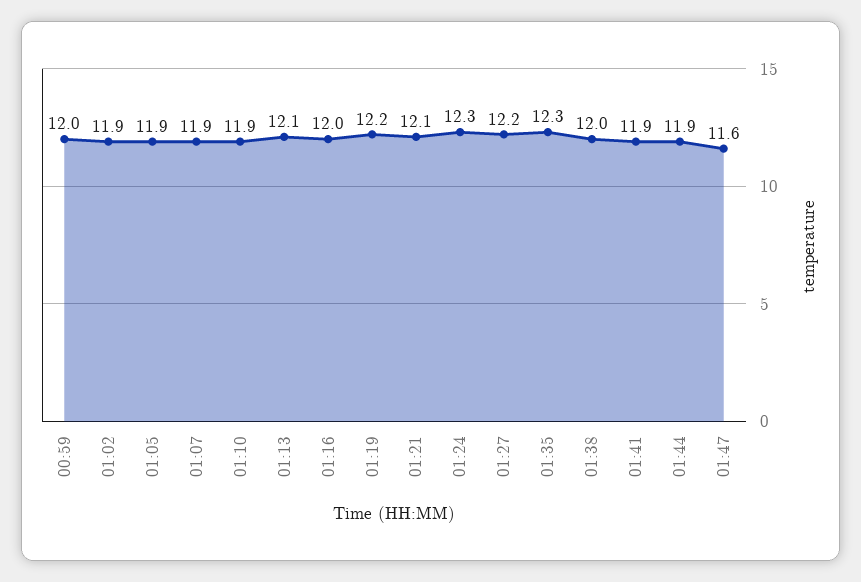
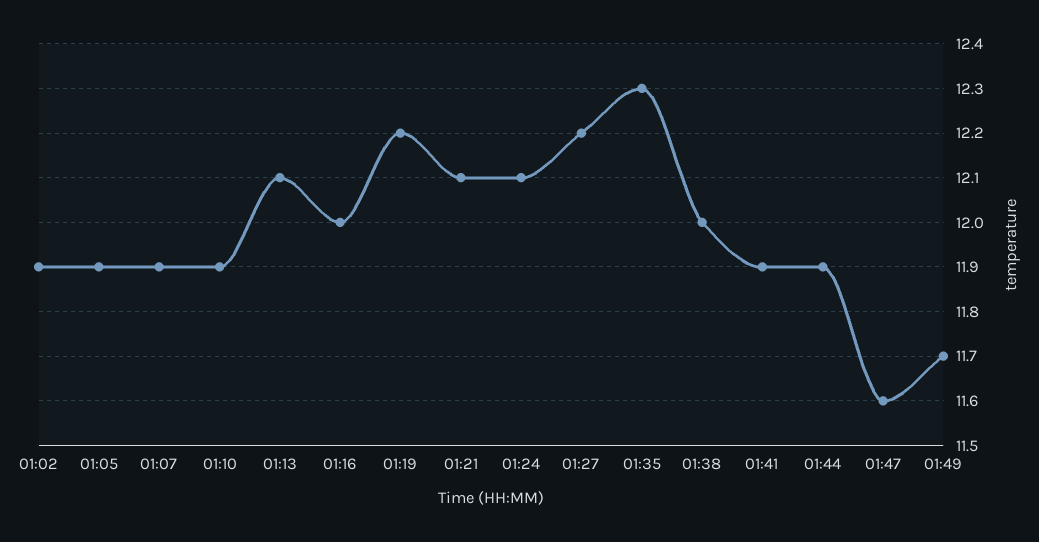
00:59: 12 -> none
01:24: 12.3 -> 12.1
01:49: none -> 11.7

